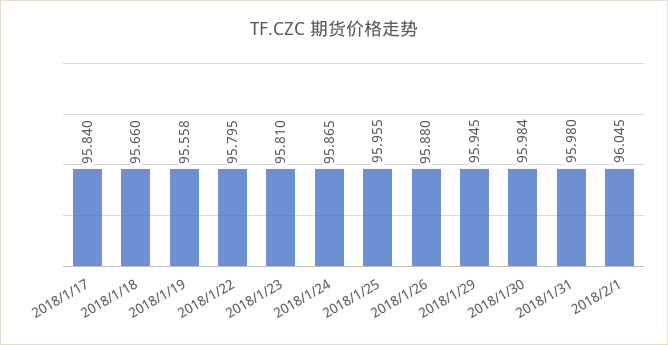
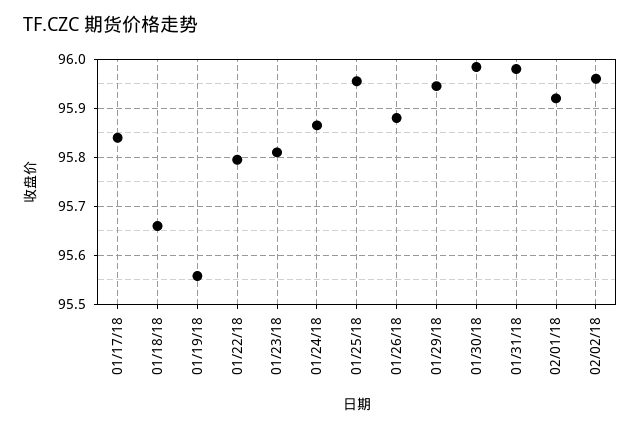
2018/2/1: 96.045 -> 95.92
02/02/18: none -> 95.96

